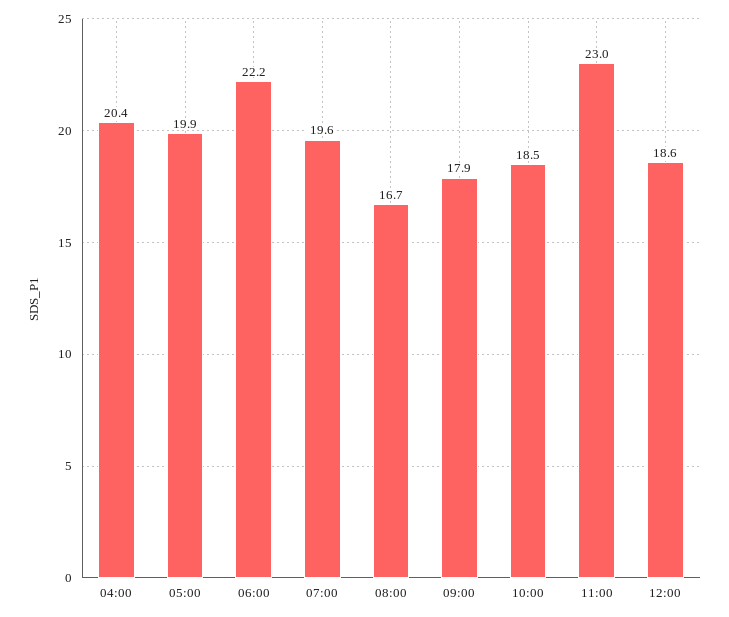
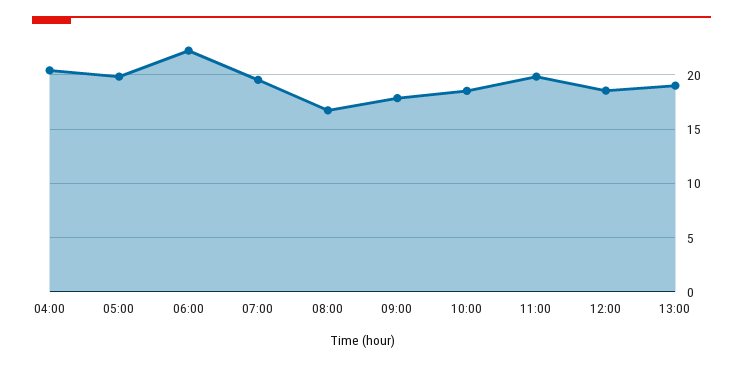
11:00: 23 -> 20
13:00: none -> 19

